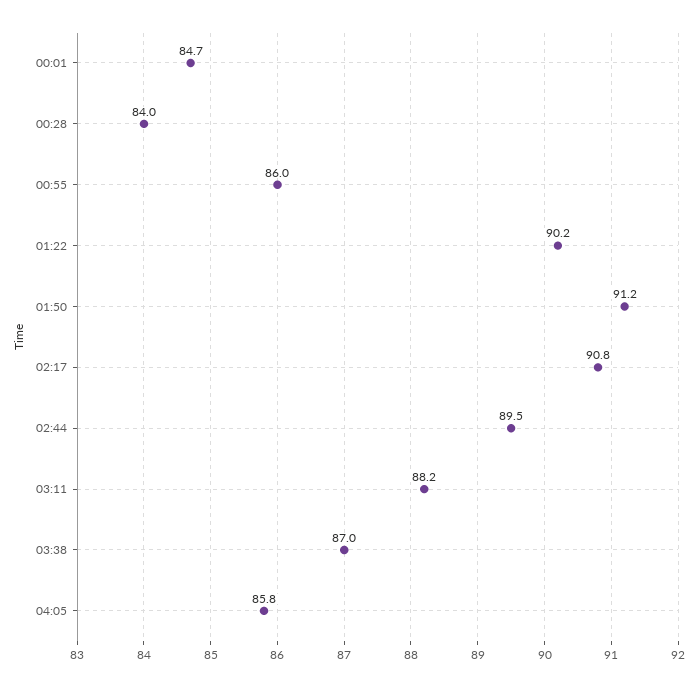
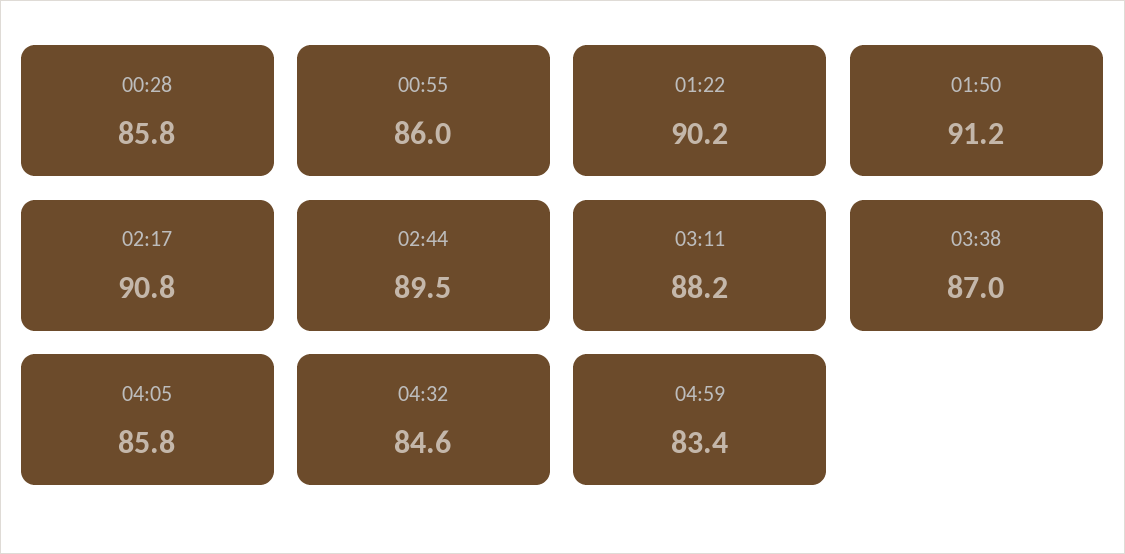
00:01: 84.7 -> none
00:28: 84 -> 85.8
04:32: none -> 84.6
04:59: none -> 83.4

